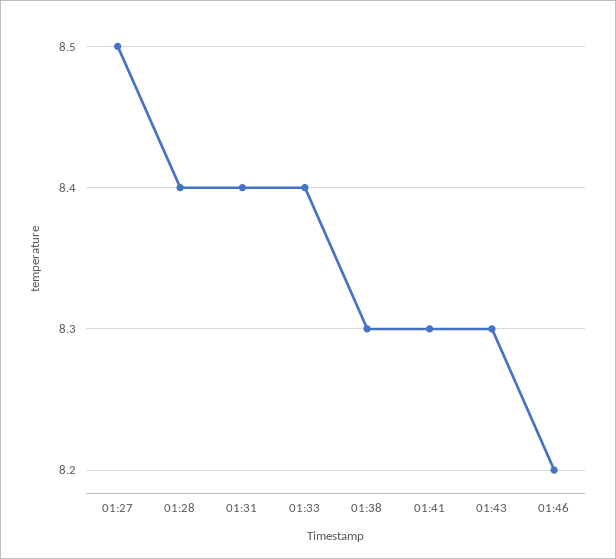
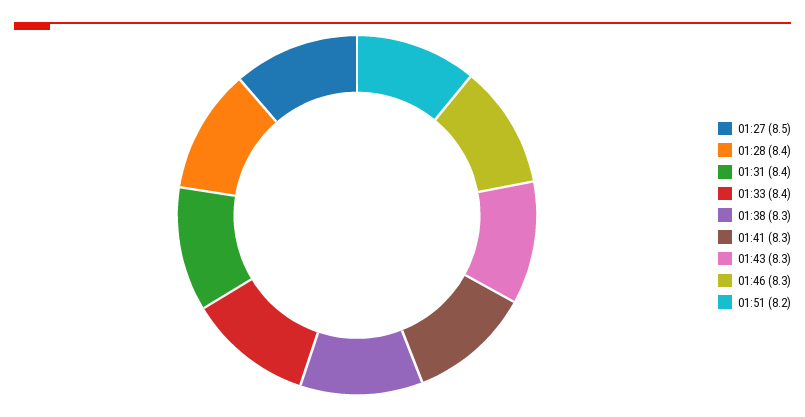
01:46: 8.2 -> 8.3
01:51: none -> 8.2

